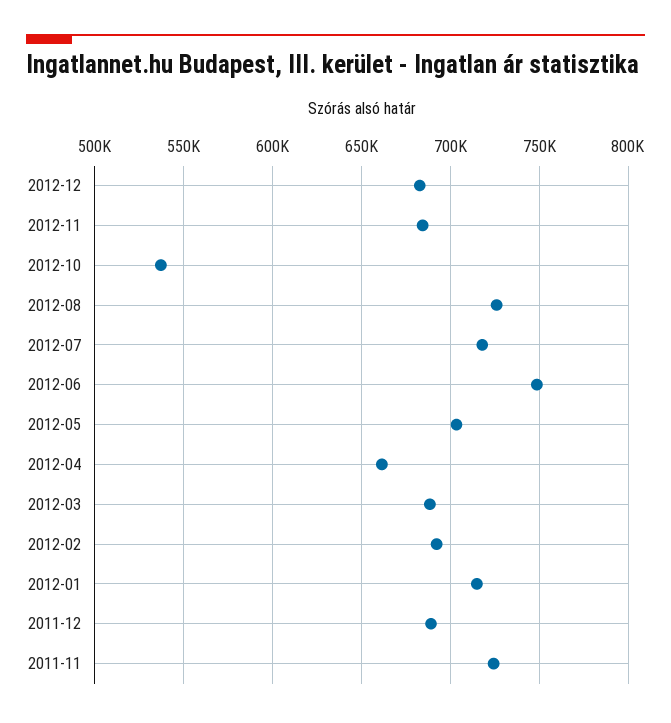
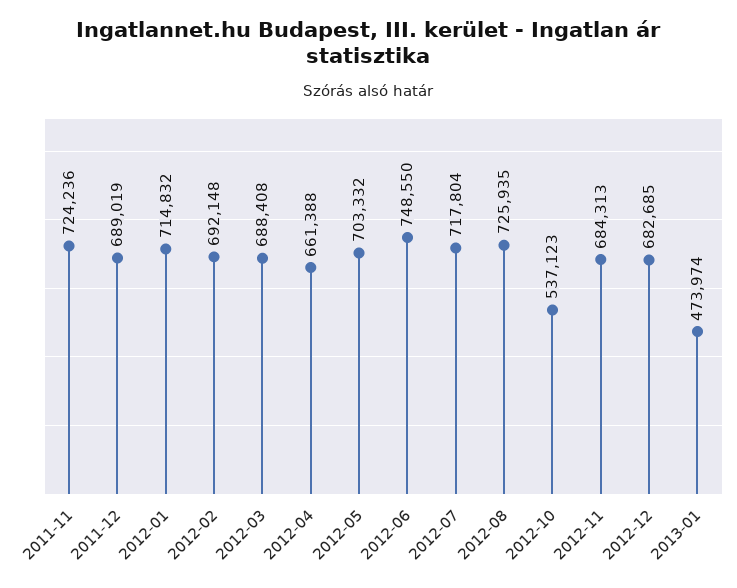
2013-01: none -> 473974

